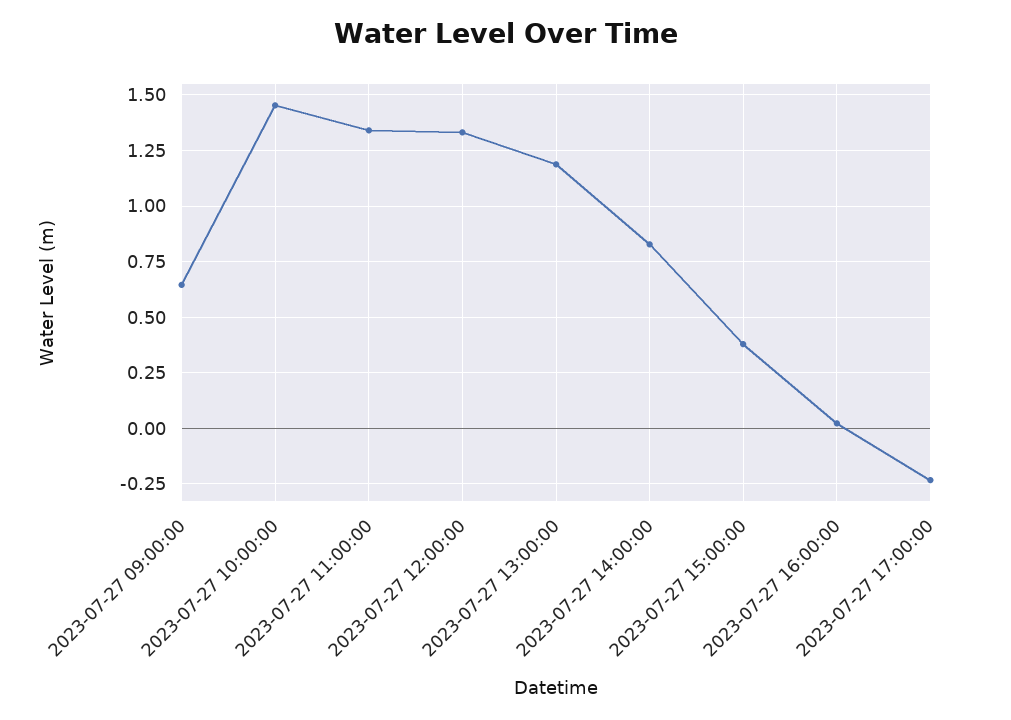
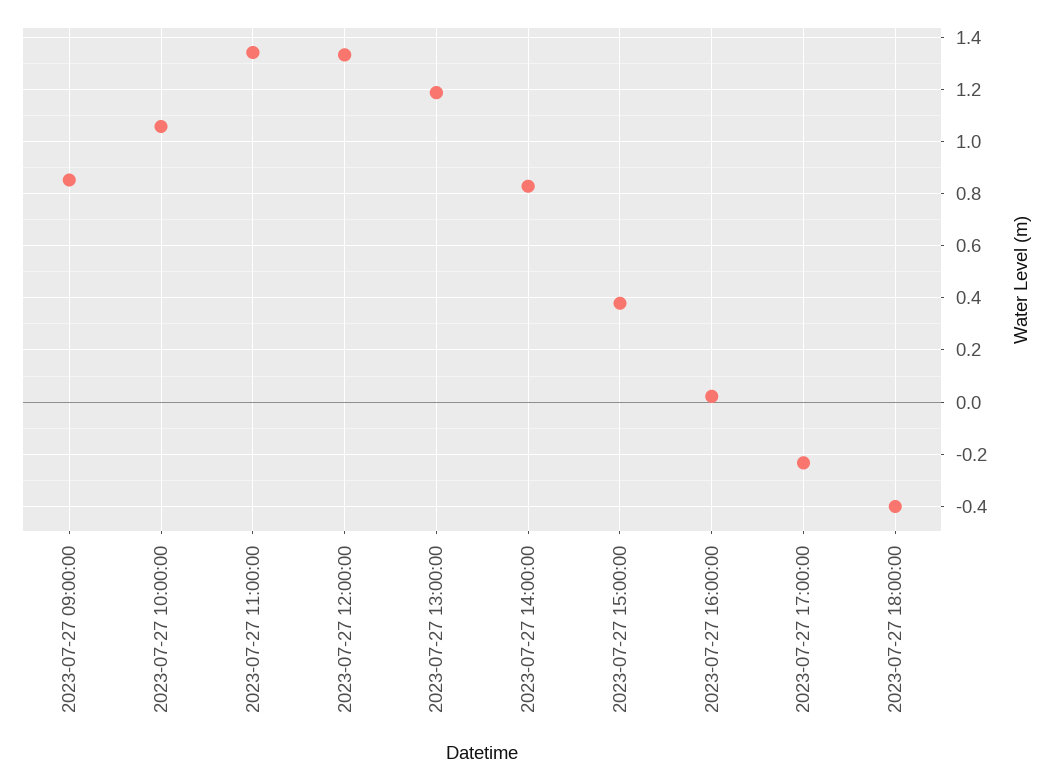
2023-07-27 09:00:00: 0.65 -> 0.85
2023-07-27 10:00:00: 1.45 -> 1.05
2023-07-27 18:00:00: none -> -0.4

